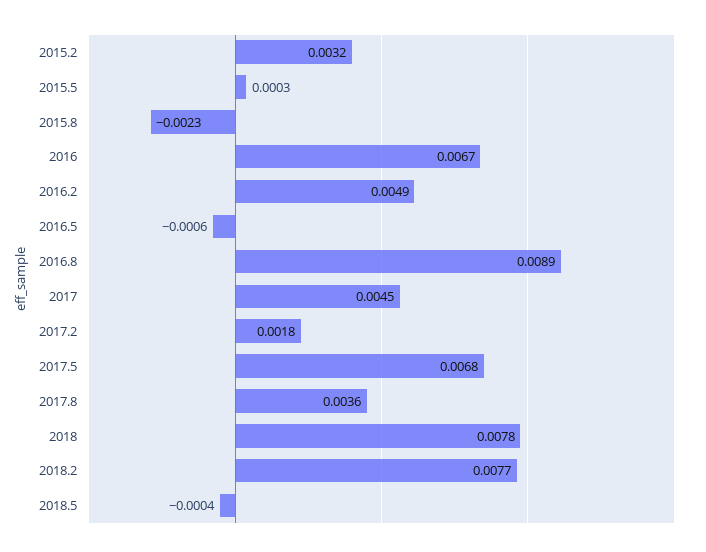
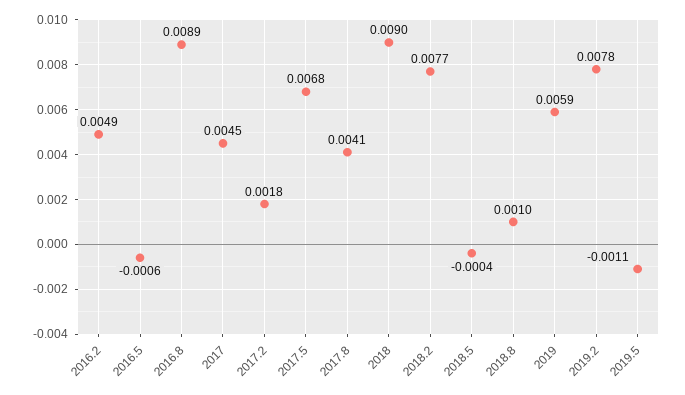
2015.2: 0.0032 -> none
2015.5: 0.0003 -> none
2015.8: -0.0023 -> none
2016: 0.0067 -> none
2017.8: 0.0036 -> 0.0041
2018: 0.0078 -> 0.009
2018.8: none -> 0.001
2019: none -> 0.0059
2019.2: none -> 0.0078
2019.5: none -> -0.0011

